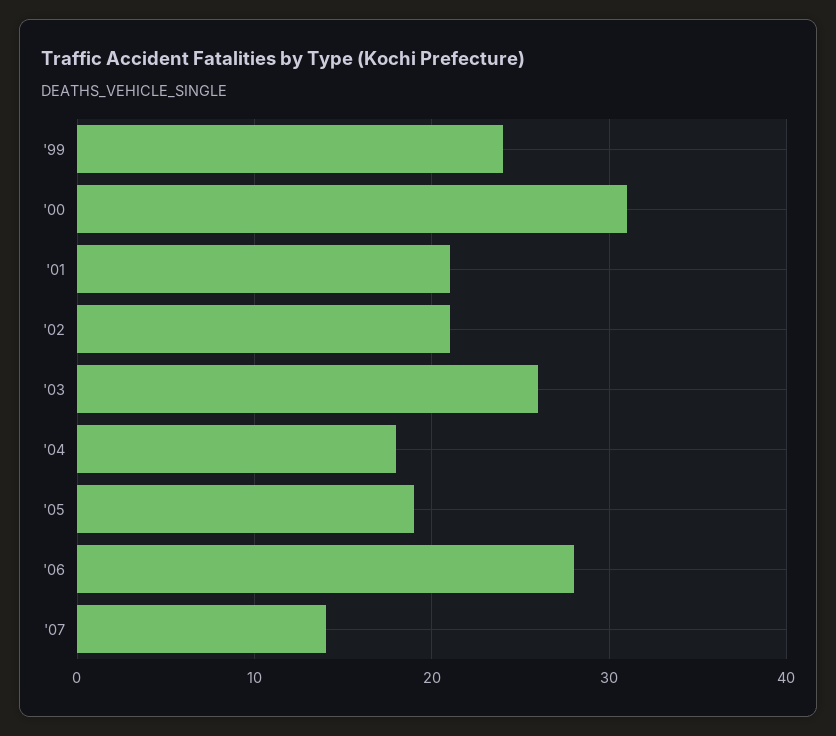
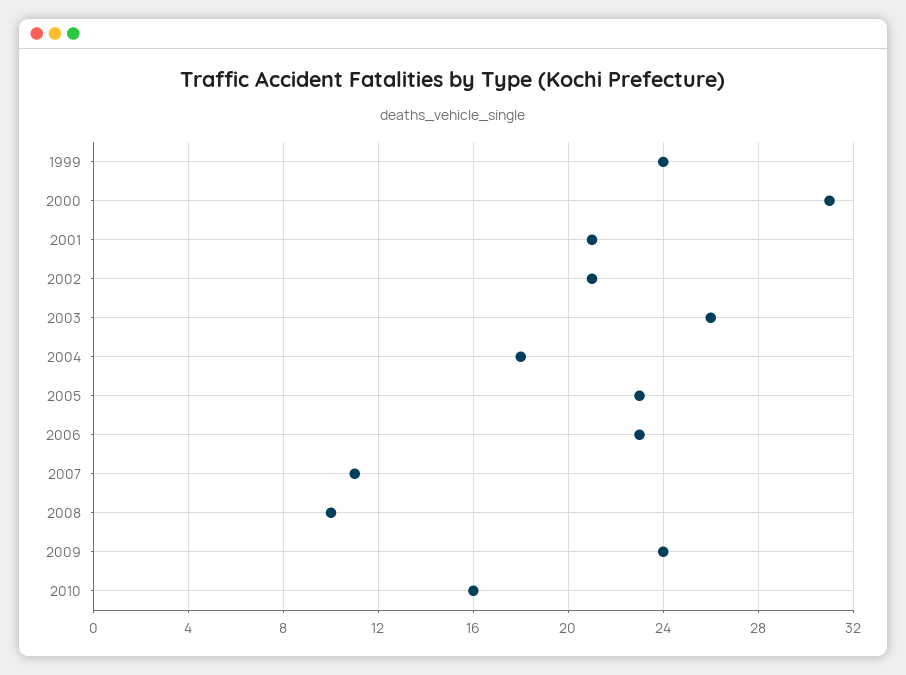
'05: 19 -> 23
'06: 28 -> 23
'07: 14 -> 11
2008: none -> 10
2009: none -> 24
2010: none -> 16

